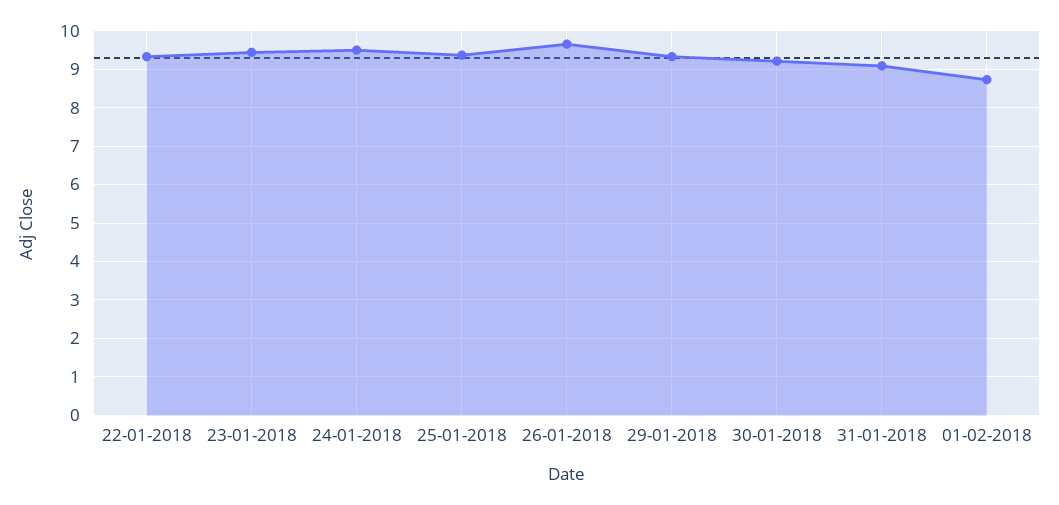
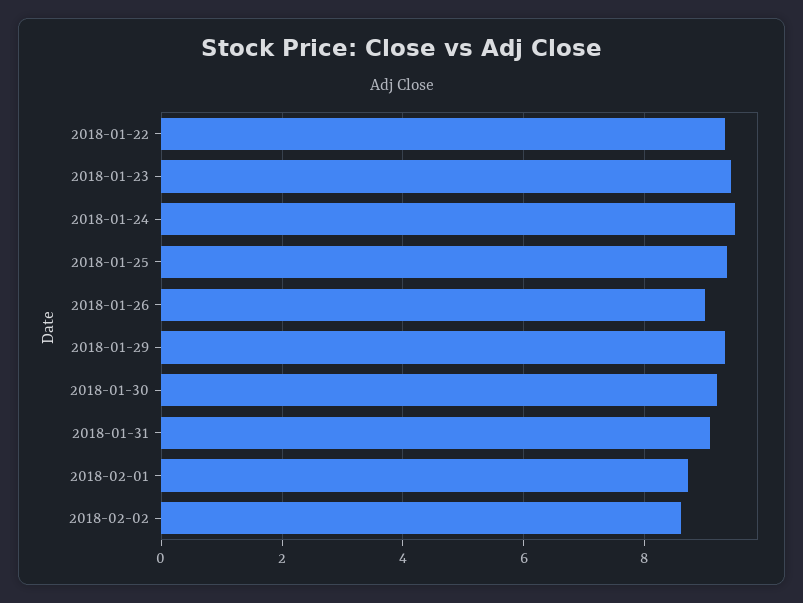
26-01-2018: 9.6 -> 9
2018-02-02: none -> 8.6

